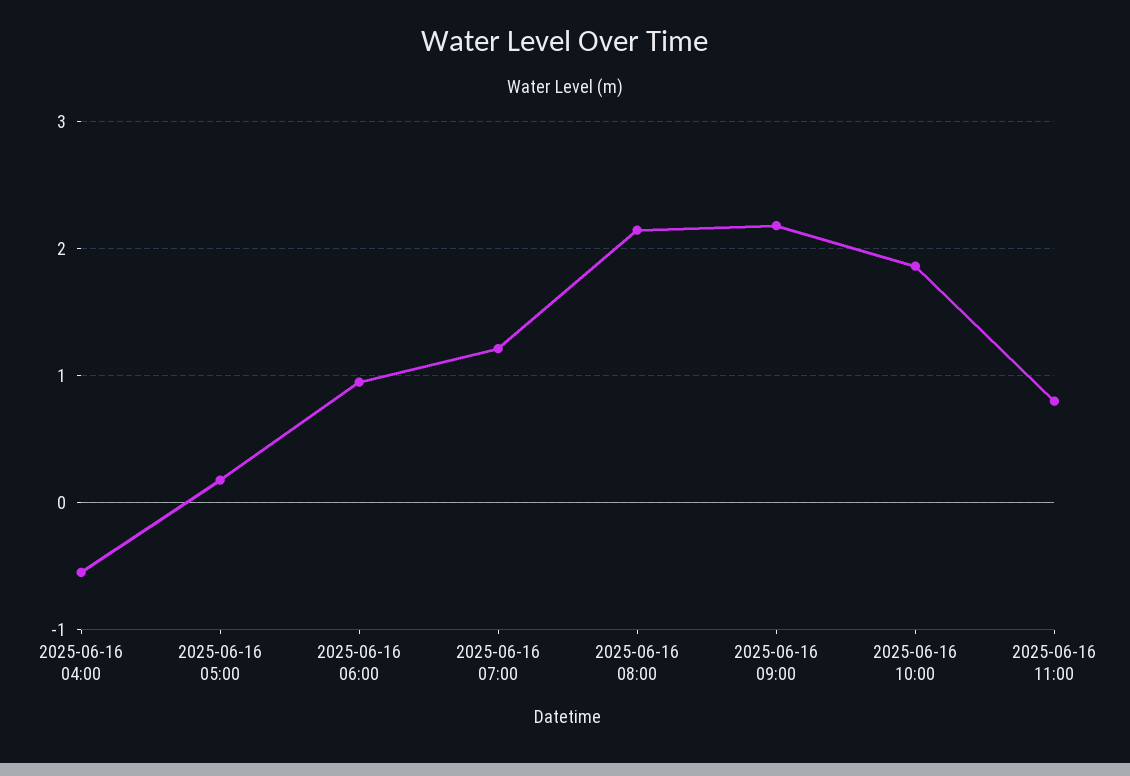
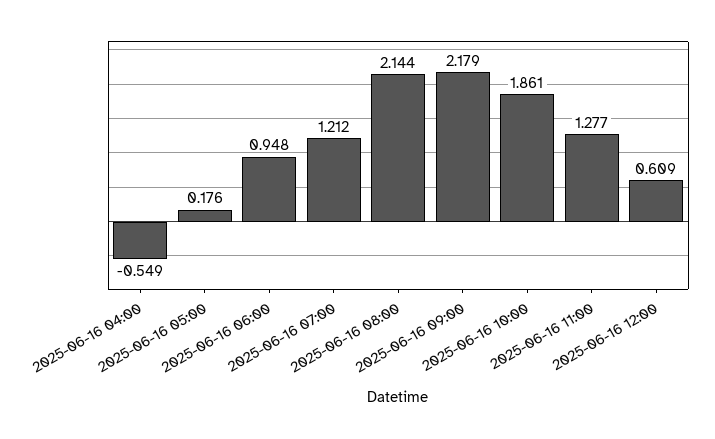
2025-06-16 11:00: 0.8 -> 1.277
2025-06-16 12:00: none -> 0.609

